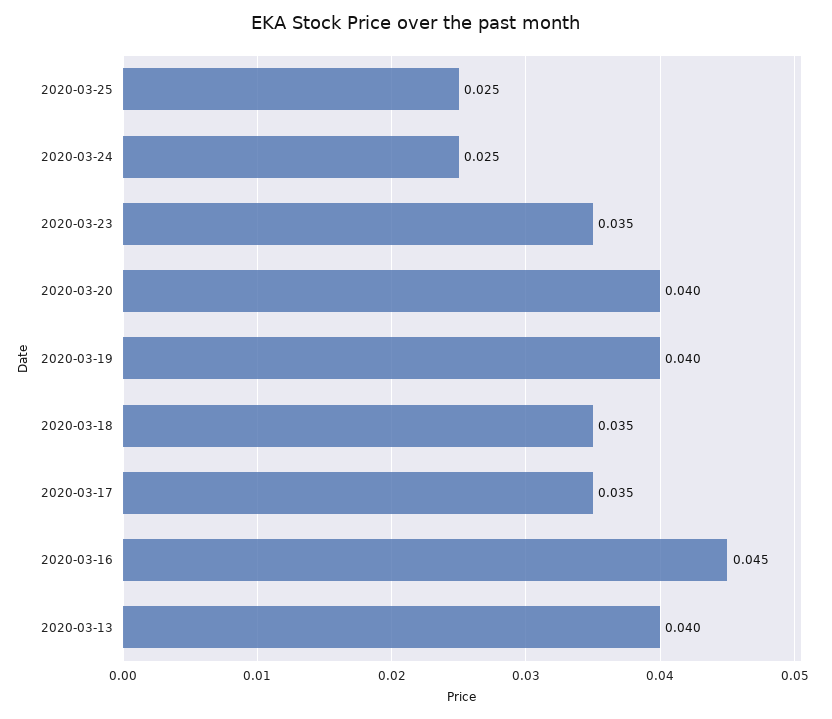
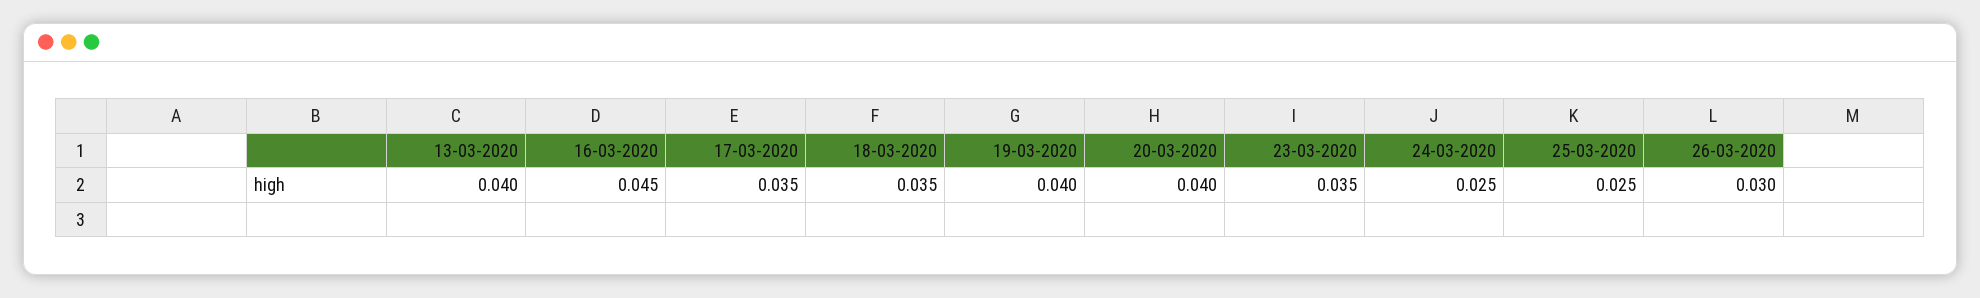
26-03-2020: none -> 0.03

